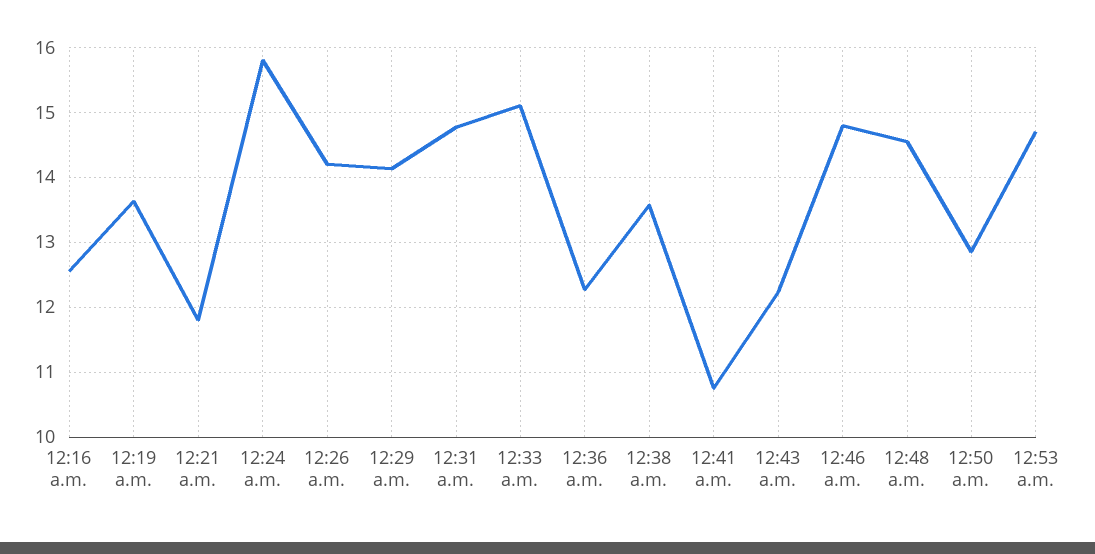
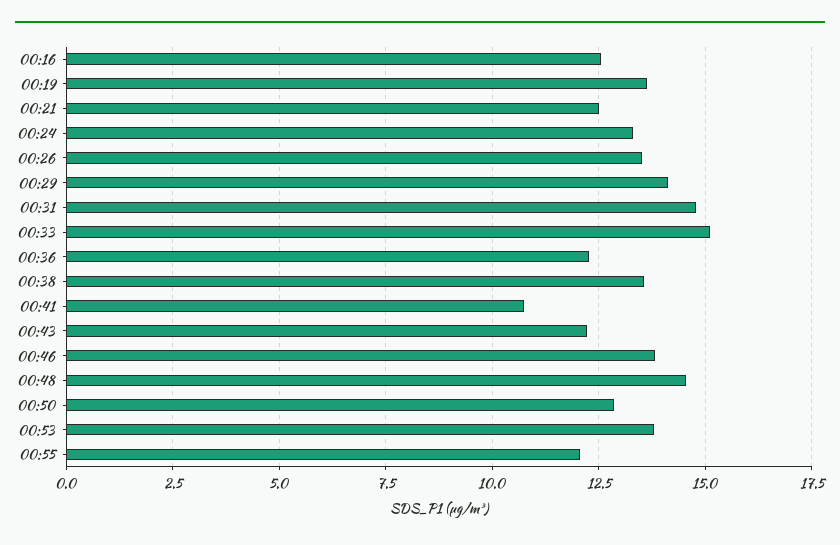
12:21 a.m.: 11.8 -> 12.5
12:24 a.m.: 15.8 -> 13.25
12:26 a.m.: 14.2 -> 13.5
12:46 a.m.: 14.8 -> 13.75
12:53 a.m.: 14.7 -> 13.75
00:55: none -> 12

